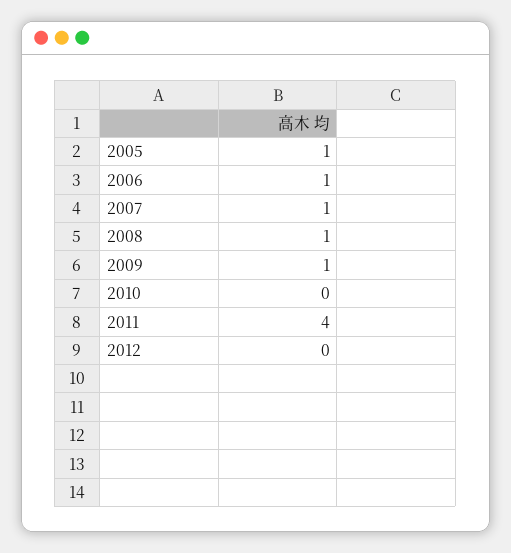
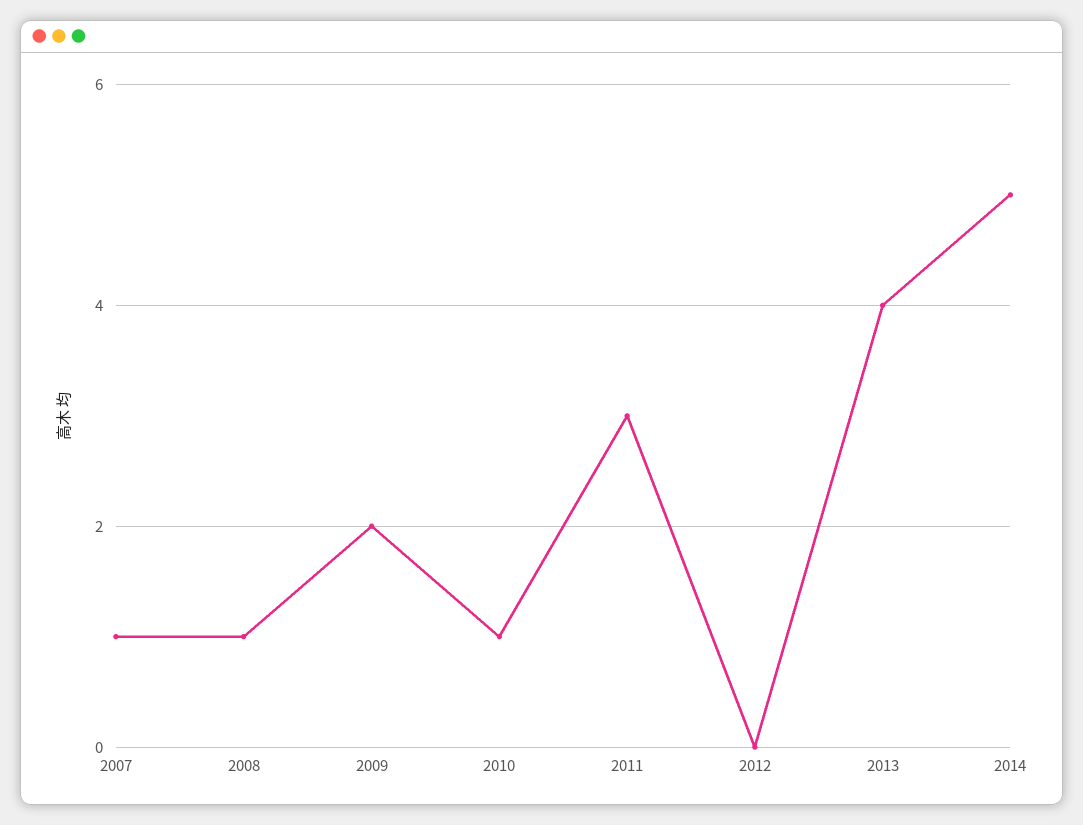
2005: 1 -> none
2006: 1 -> none
2009: 1 -> 2
2010: 0 -> 1
2011: 4 -> 3
2013: none -> 4
2014: none -> 5

